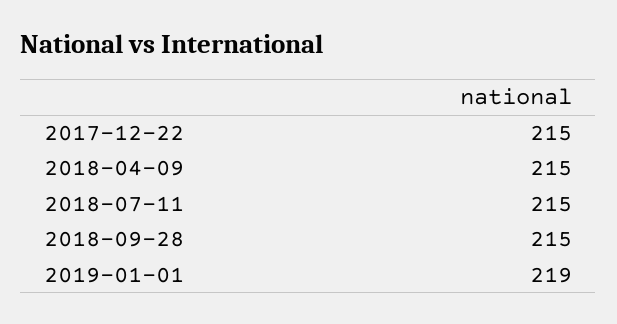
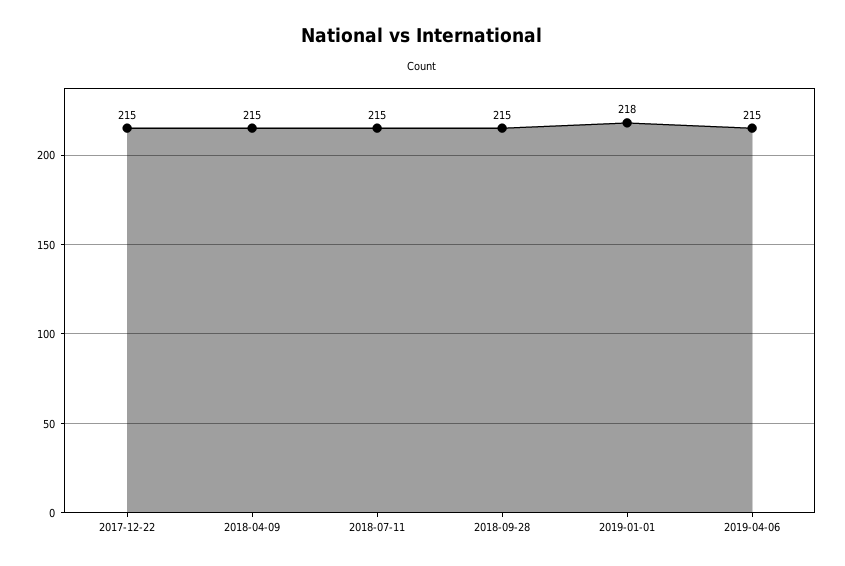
2019-01-01: 219 -> 218
2019-04-06: none -> 215

